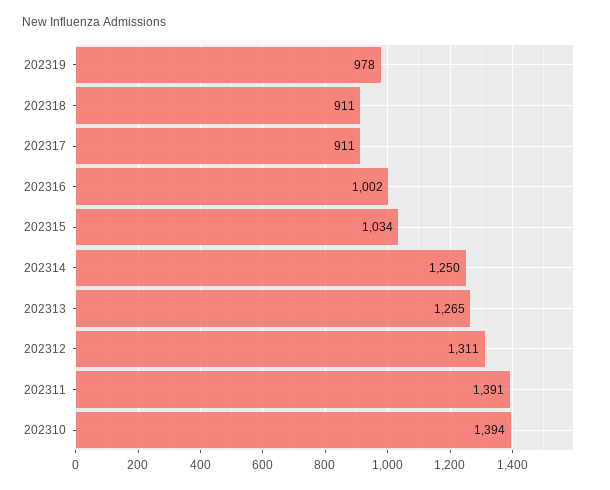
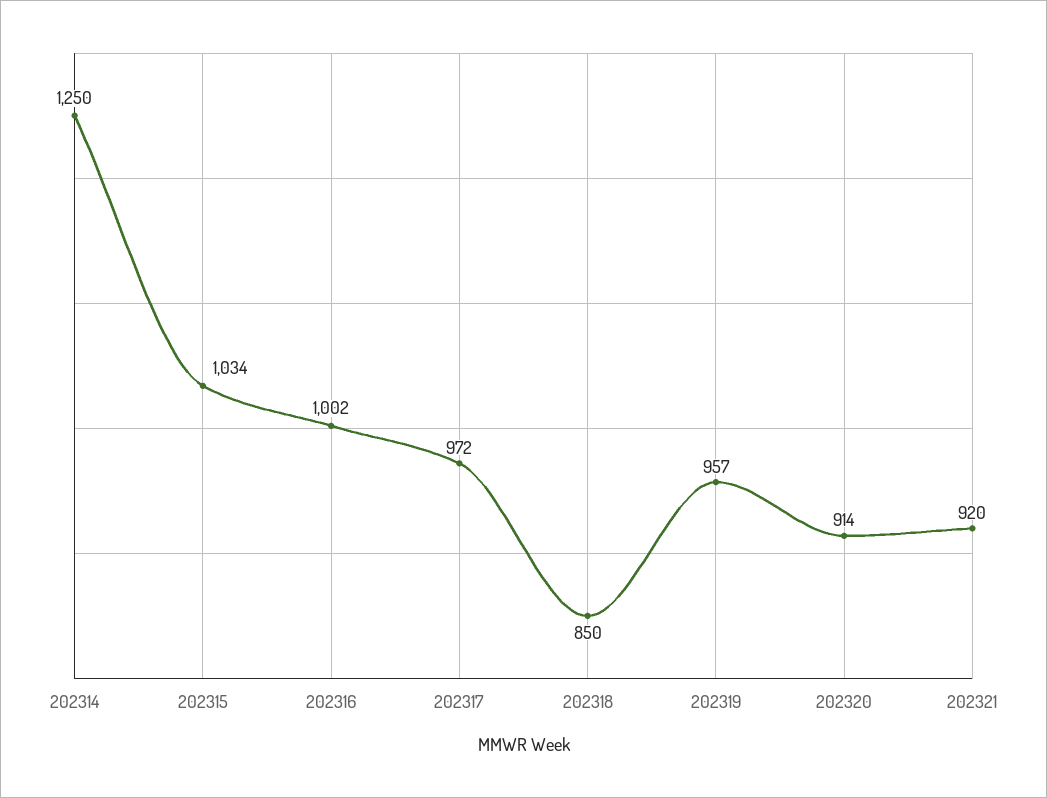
202319: 978 -> 957
202318: 911 -> 850
202317: 911 -> 972
202313: 1265 -> none
202312: 1311 -> none
202311: 1391 -> none
202310: 1394 -> none
202320: none -> 914
202321: none -> 920

